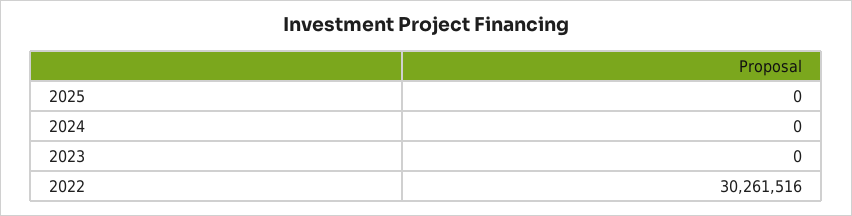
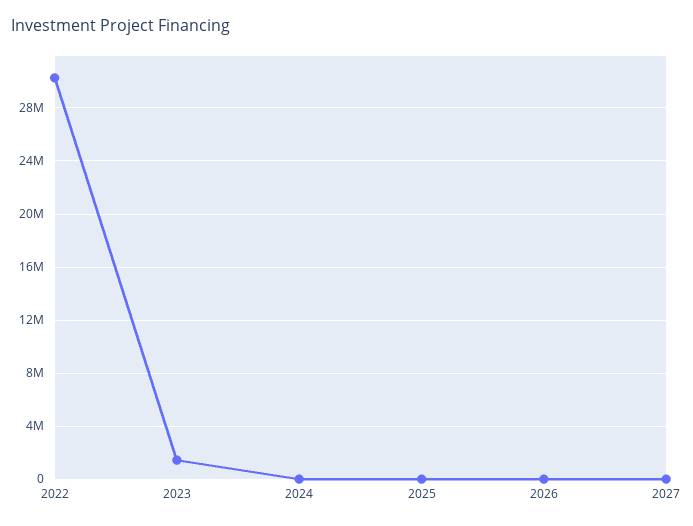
2023: 0 -> 1500000
2026: none -> 0
2027: none -> 0

